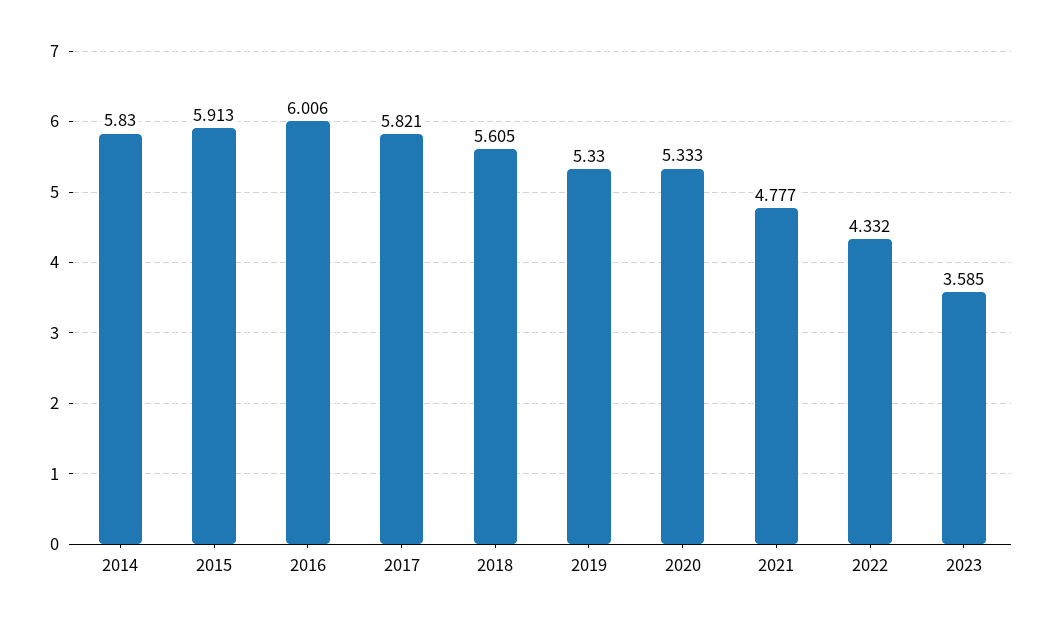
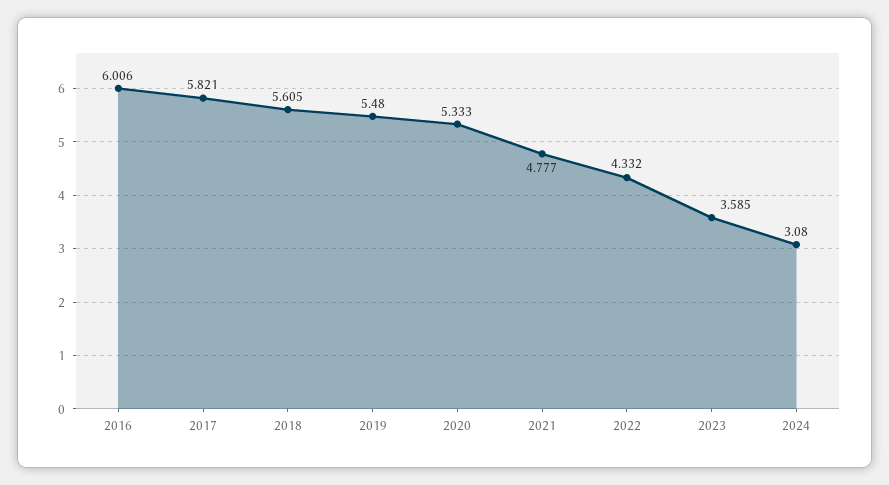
2014: 5.83 -> none
2015: 5.913 -> none
2019: 5.33 -> 5.48
2024: none -> 3.08

